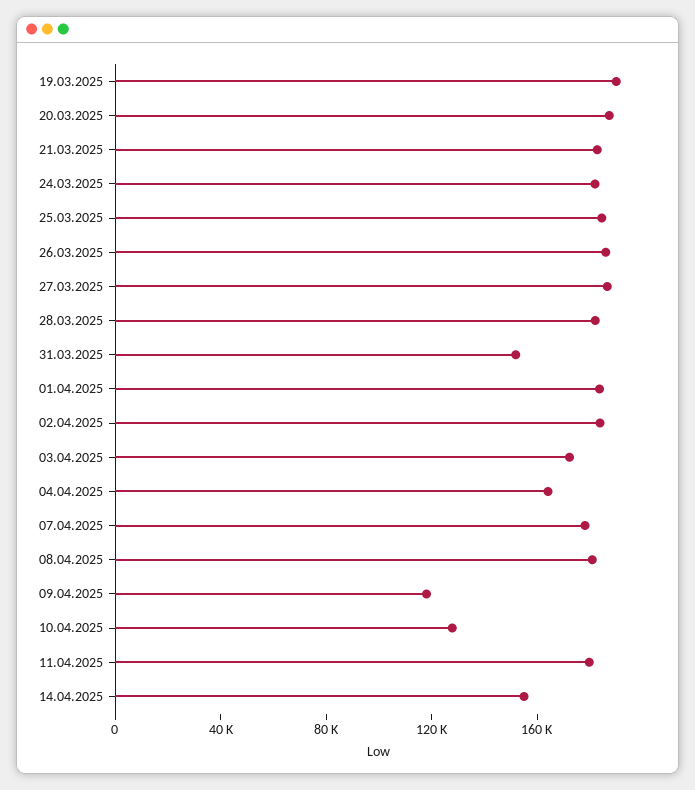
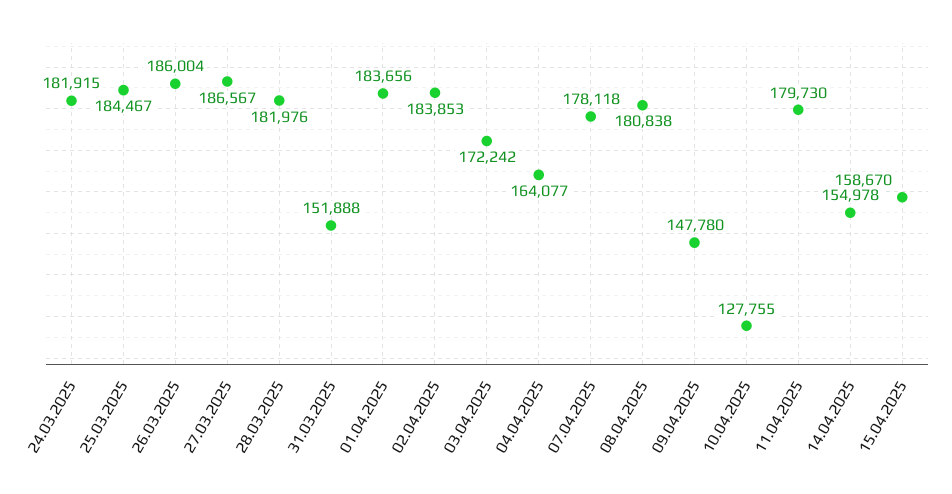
19.03.2025: 190000 -> none
20.03.2025: 190000 -> none
21.03.2025: 180000 -> none
09.04.2025: 120000 -> 147780
15.04.2025: none -> 158670

